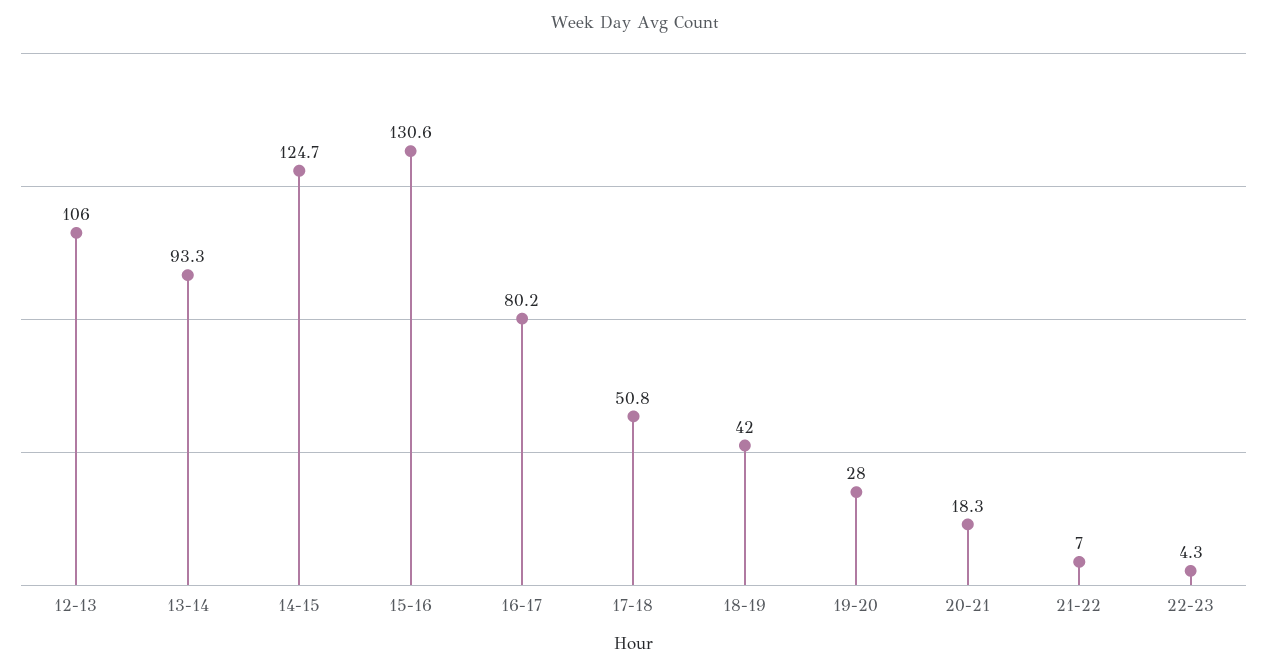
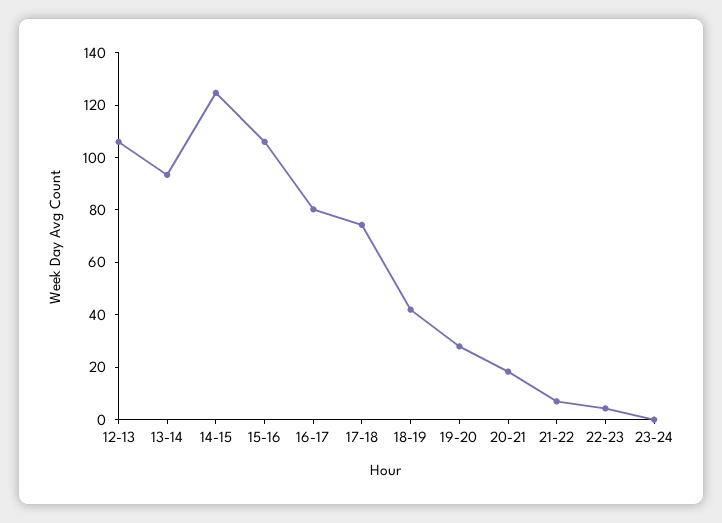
15-16: 130.6 -> 105
17-18: 50.8 -> 75
23-24: none -> 0

